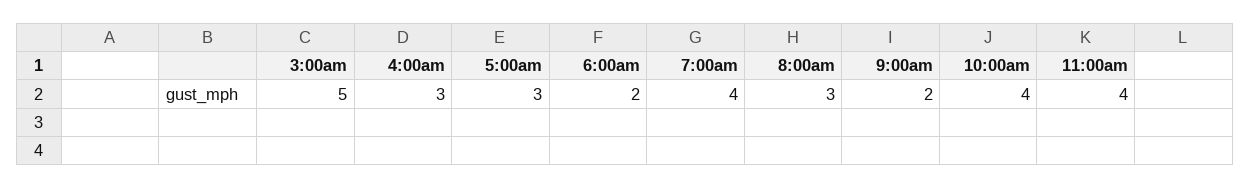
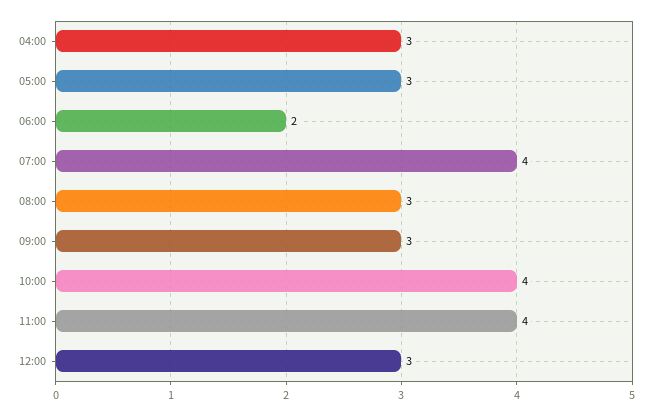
3:00am: 5 -> none
9:00am: 2 -> 3
12:00: none -> 3

